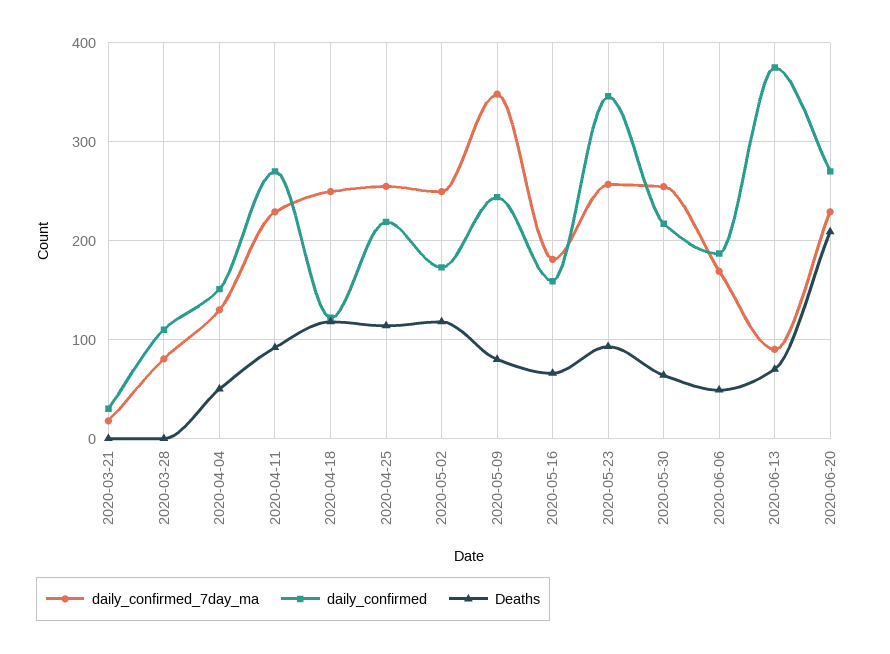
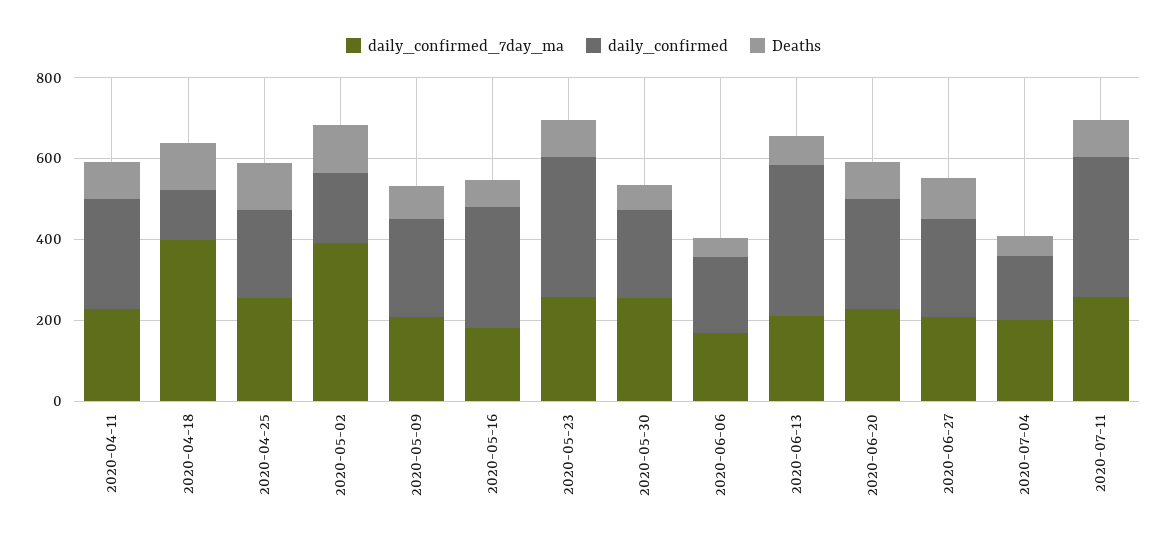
daily_confirmed_7day_ma, 2020-03-21: 20 -> none
daily_confirmed, 2020-03-21: 30 -> none
Deaths, 2020-03-21: 0 -> none
daily_confirmed_7day_ma, 2020-03-28: 80 -> none
daily_confirmed, 2020-03-28: 110 -> none
Deaths, 2020-03-28: 0 -> none
daily_confirmed_7day_ma, 2020-04-04: 130 -> none
daily_confirmed, 2020-04-04: 150 -> none
Deaths, 2020-04-04: 50 -> none
daily_confirmed_7day_ma, 2020-04-18: 250 -> 400
daily_confirmed_7day_ma, 2020-05-02: 250 -> 400
daily_confirmed_7day_ma, 2020-05-09: 350 -> 200
daily_confirmed, 2020-05-16: 160 -> 300
daily_confirmed_7day_ma, 2020-06-13: 90 -> 200
Deaths, 2020-06-20: 210 -> 100
daily_confirmed_7day_ma, 2020-06-27: none -> 200
daily_confirmed, 2020-06-27: none -> 250
Deaths, 2020-06-27: none -> 100
daily_confirmed_7day_ma, 2020-07-04: none -> 200
daily_confirmed, 2020-07-04: none -> 150
Deaths, 2020-07-04: none -> 50
daily_confirmed_7day_ma, 2020-07-11: none -> 250
daily_confirmed, 2020-07-11: none -> 350
Deaths, 2020-07-11: none -> 100

